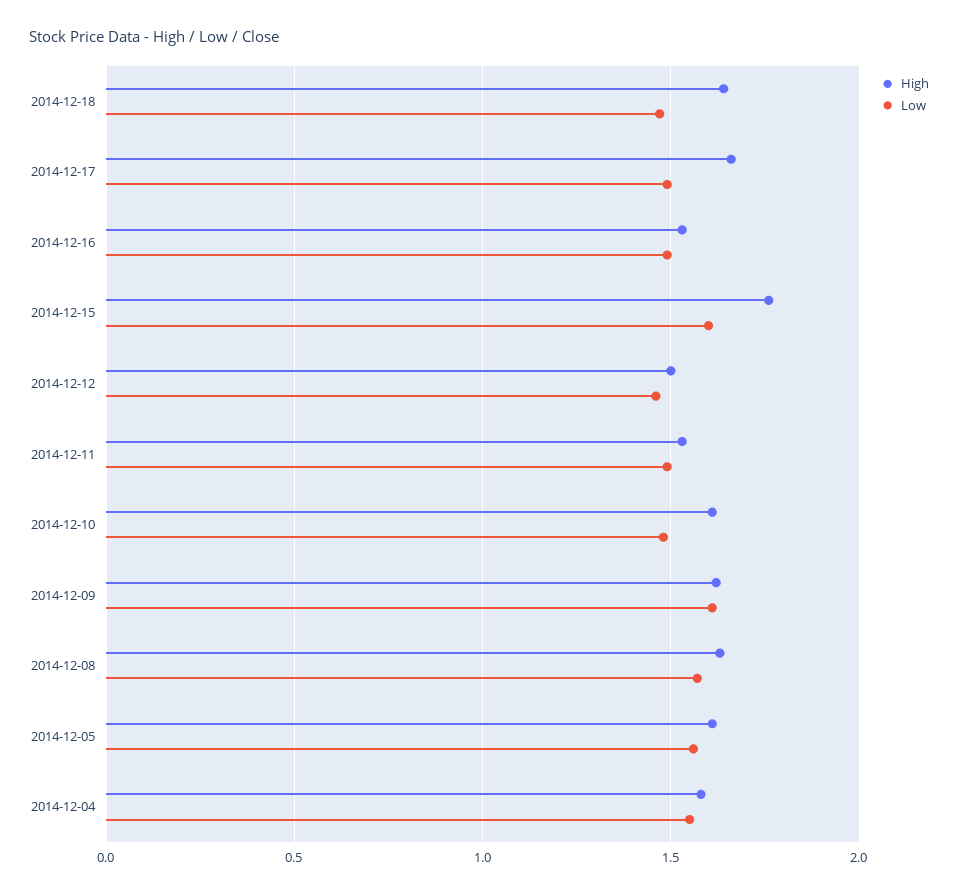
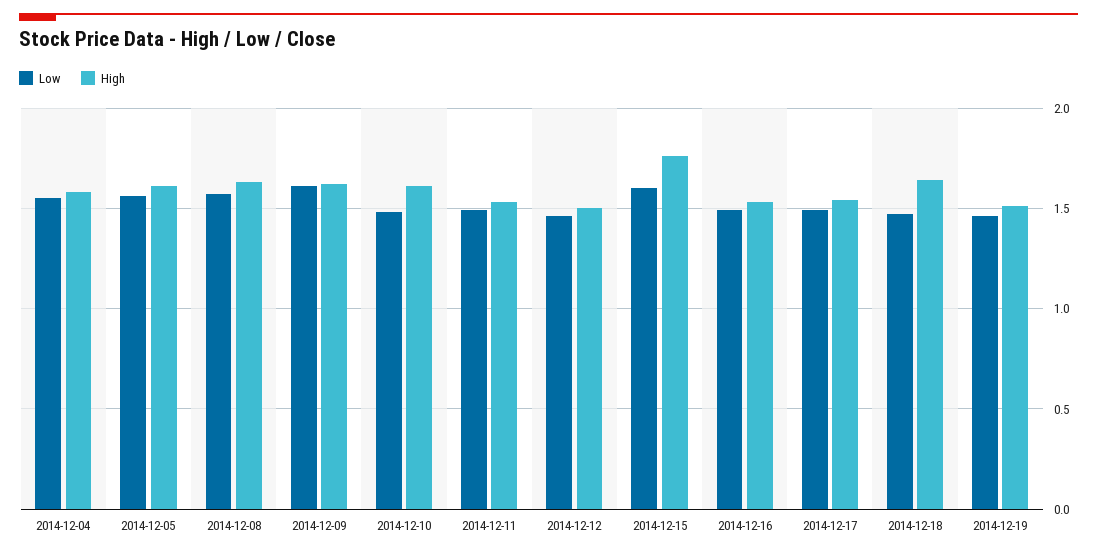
High, 2014-12-17: 1.65 -> 1.55
Low, 2014-12-19: none -> 1.45
High, 2014-12-19: none -> 1.5

